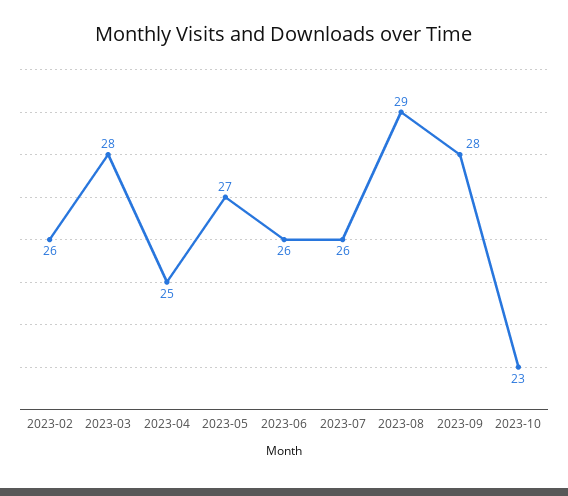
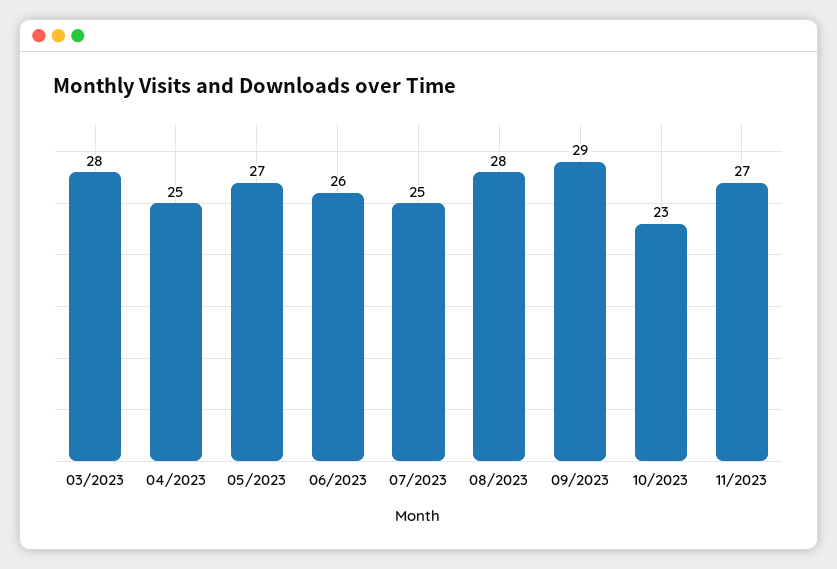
2023-02: 26 -> none
2023-07: 26 -> 25
2023-08: 29 -> 28
2023-09: 28 -> 29
11/2023: none -> 27

